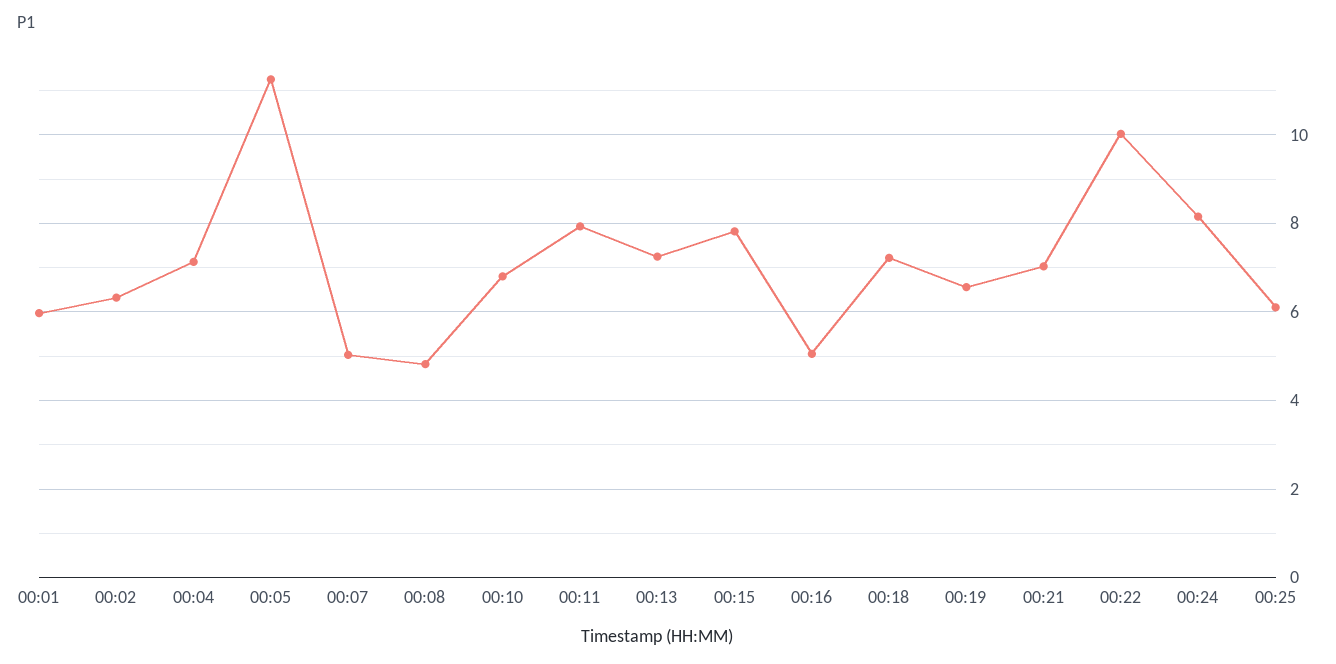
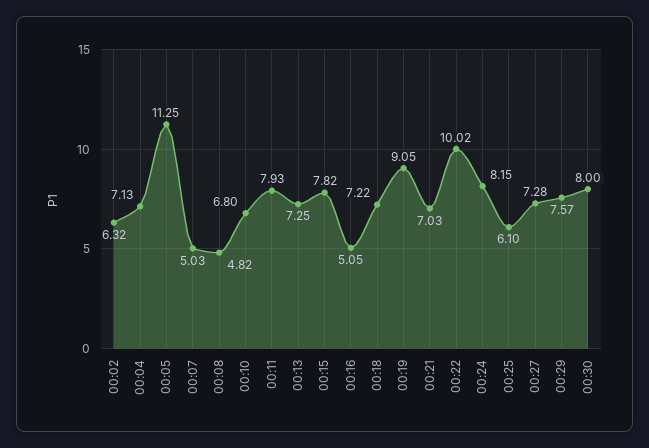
00:01: 6 -> none
00:19: 6.6 -> 9.05
00:27: none -> 7.28
00:29: none -> 7.57
00:30: none -> 8

